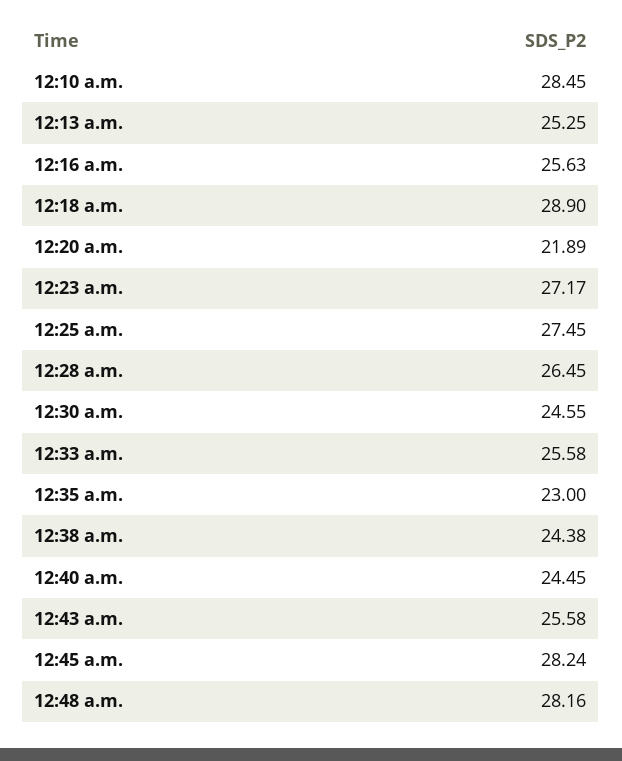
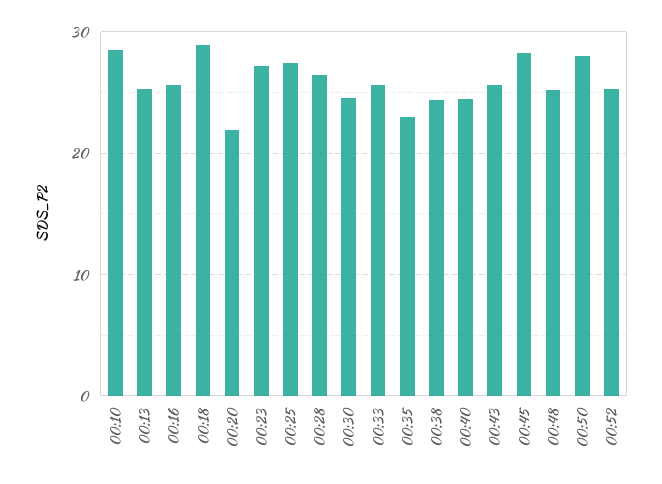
12:48 a.m.: 28.16 -> 25
00:50: none -> 28
00:52: none -> 25

